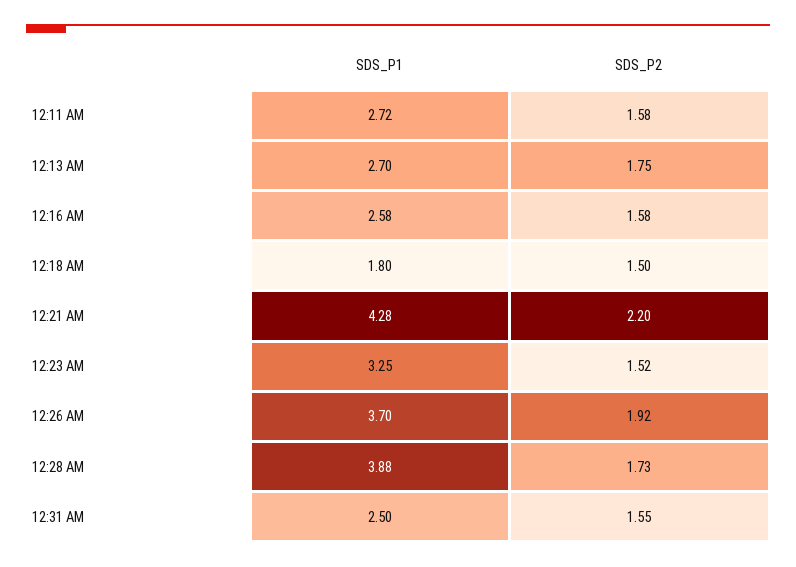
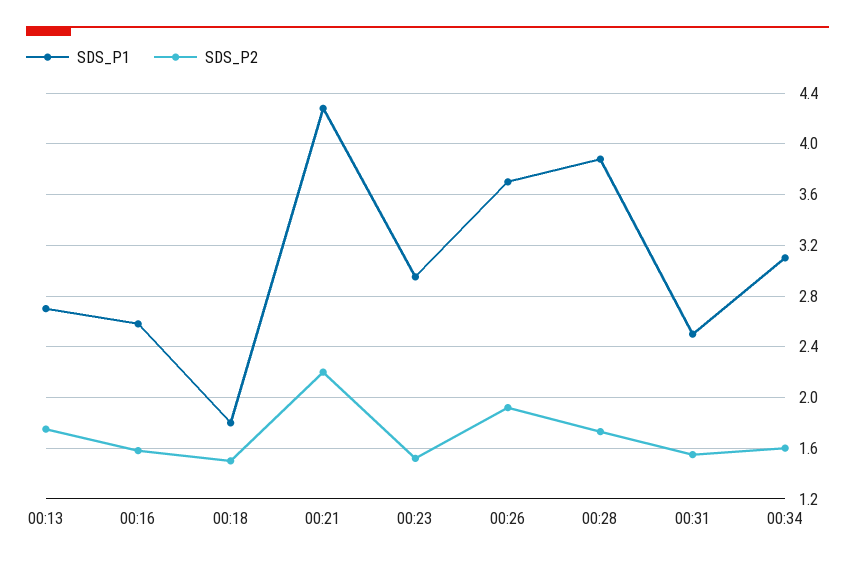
SDS_P1, 12:11 AM: 2.72 -> none
SDS_P2, 12:11 AM: 1.58 -> none
SDS_P1, 12:23 AM: 3.25 -> 2.95
SDS_P1, 00:34: none -> 3.1
SDS_P2, 00:34: none -> 1.6

